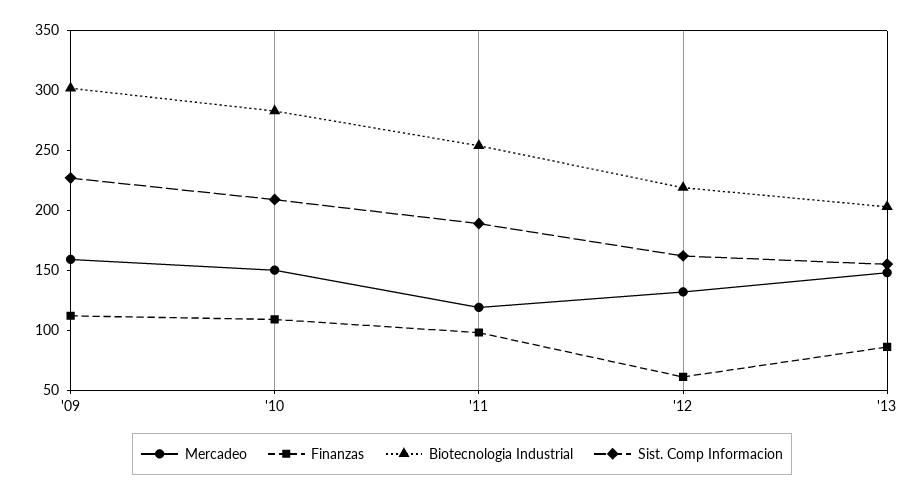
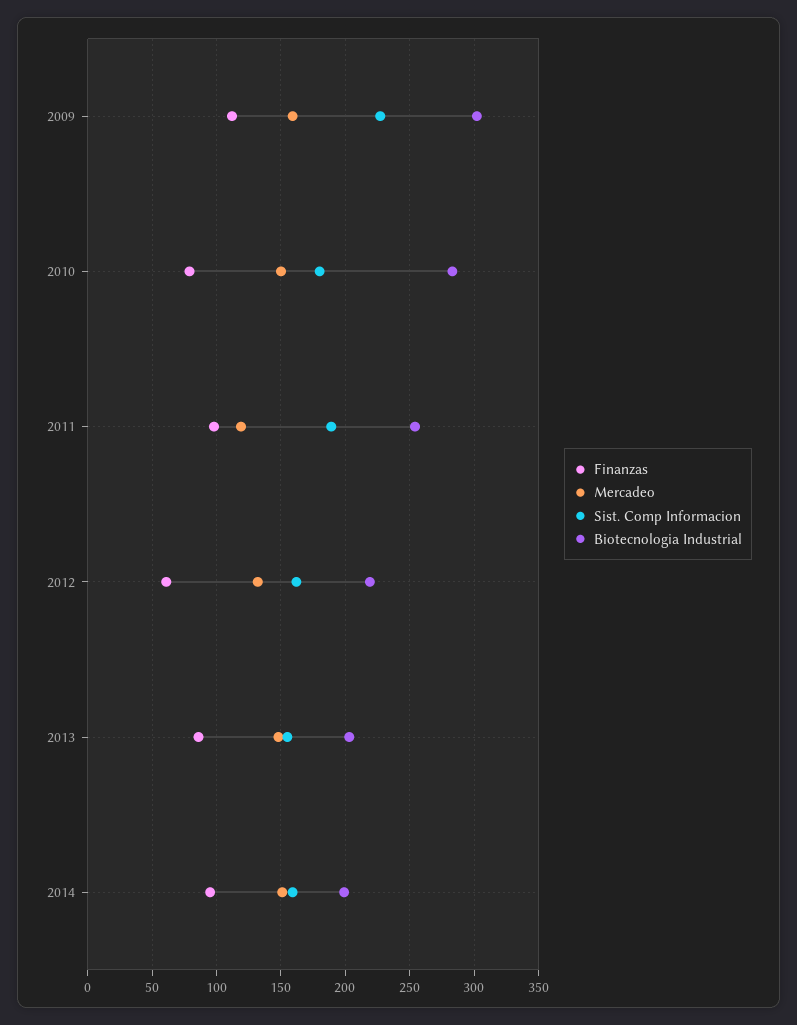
Finanzas, '10: 110 -> 80
Sist. Comp Informacion, '10: 210 -> 180
Finanzas, 2014: none -> 95
Mercadeo, 2014: none -> 150
Sist. Comp Informacion, 2014: none -> 160
Biotecnologia Industrial, 2014: none -> 200

